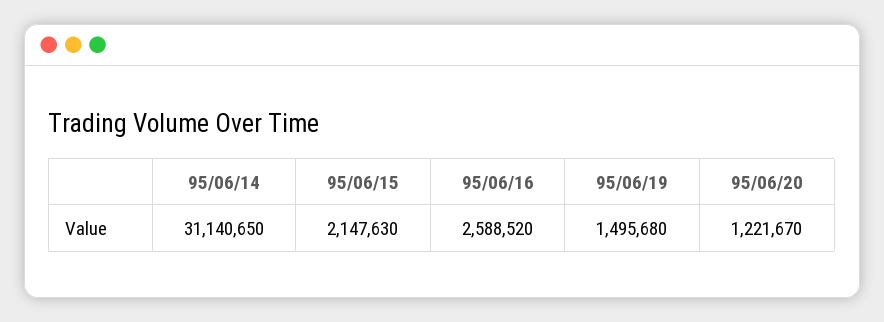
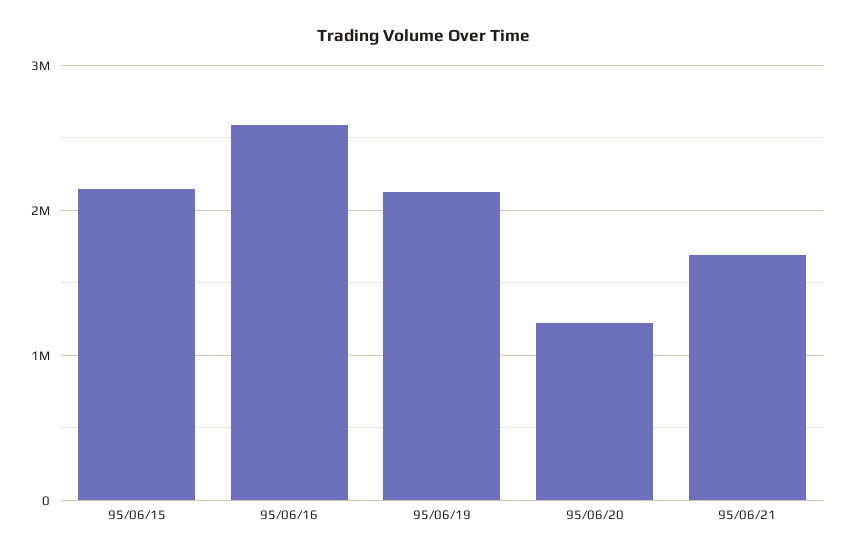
95/06/14: 31140650 -> none
95/06/19: 1495680 -> 2100000
95/06/21: none -> 1700000

